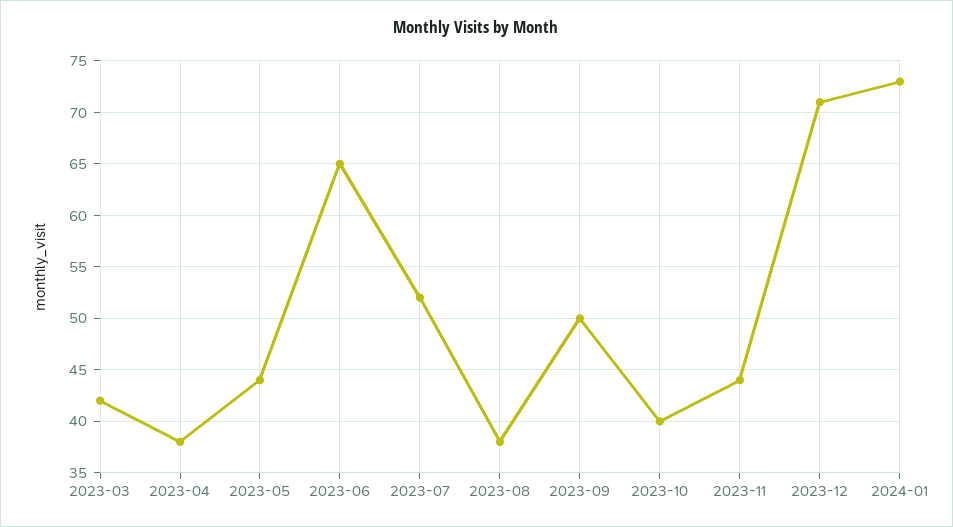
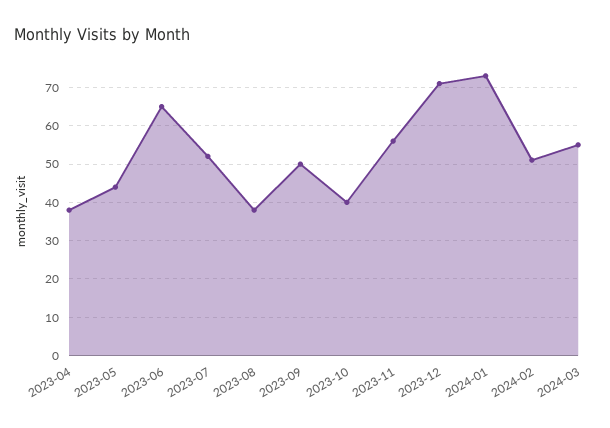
2023-03: 42 -> none
2023-11: 44 -> 55
2024-02: none -> 50
2024-03: none -> 55

